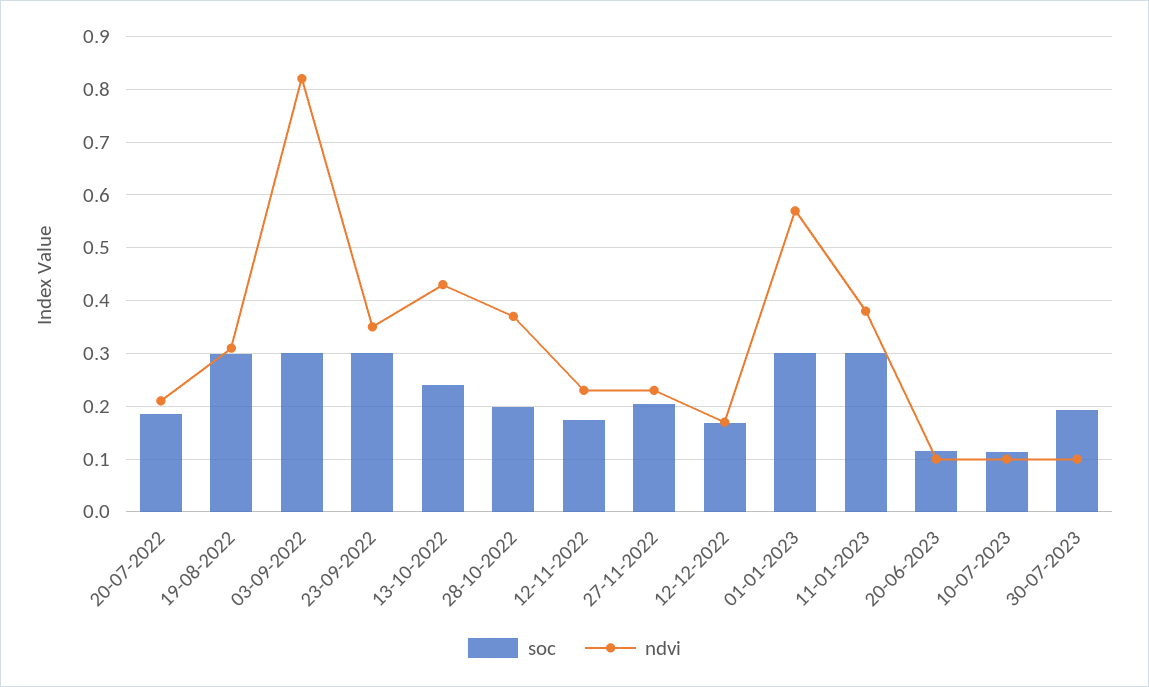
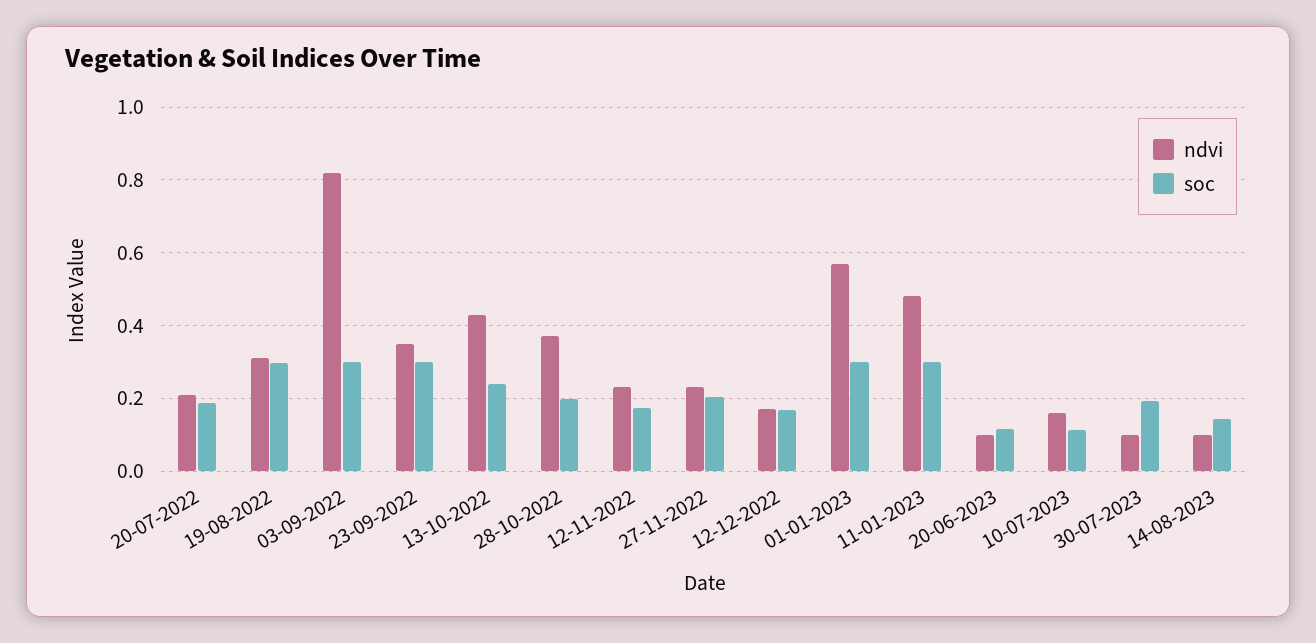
ndvi, 11-01-2023: 0.38 -> 0.48
ndvi, 10-07-2023: 0.1 -> 0.16
ndvi, 14-08-2023: none -> 0.1
soc, 14-08-2023: none -> 0.14

